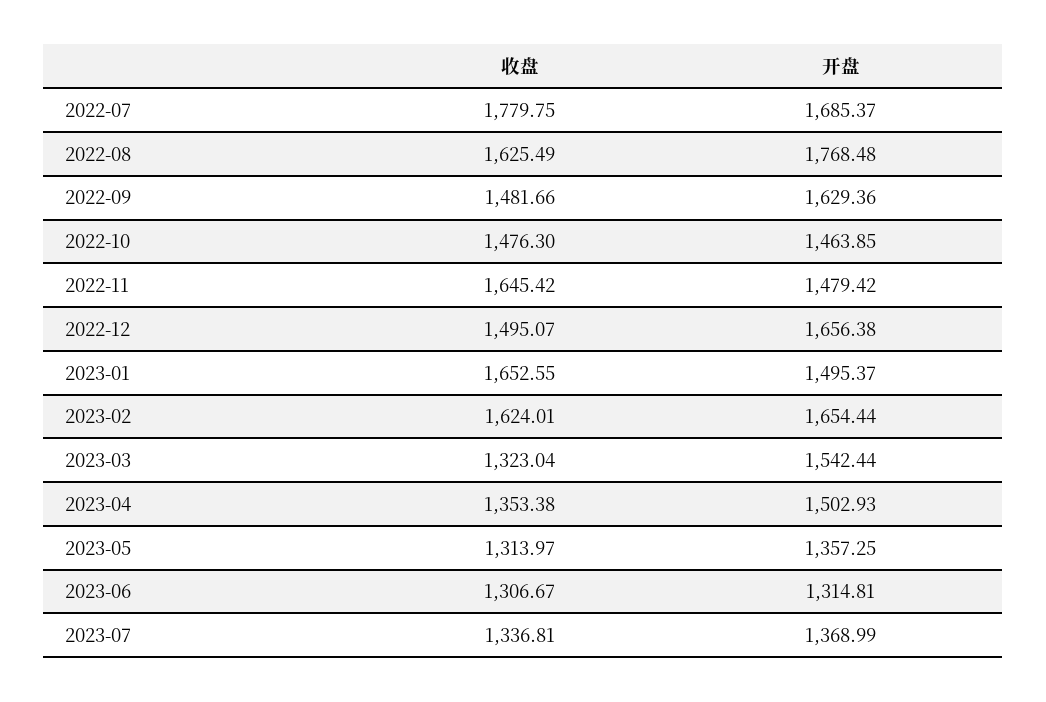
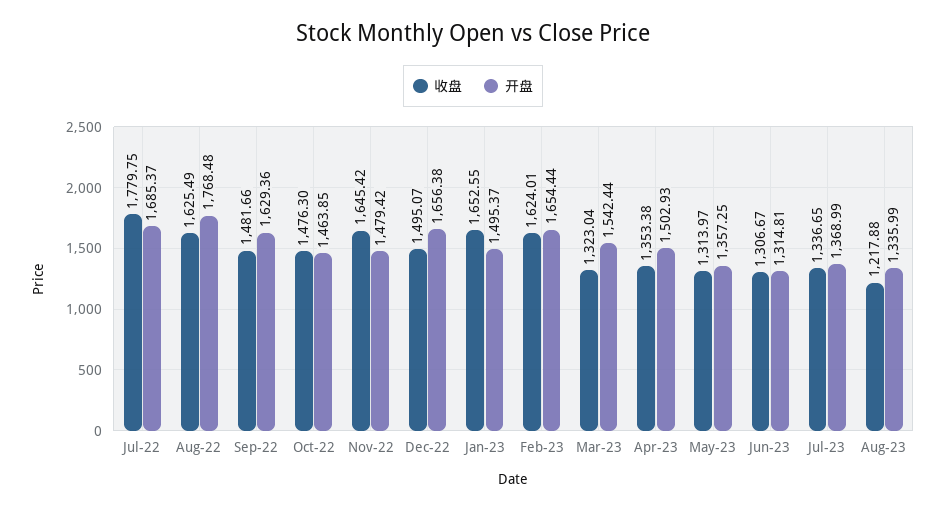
收盘, 2023-07: 1336.81 -> 1336.65
收盘, Aug-23: none -> 1217.88
开盘, Aug-23: none -> 1335.99

